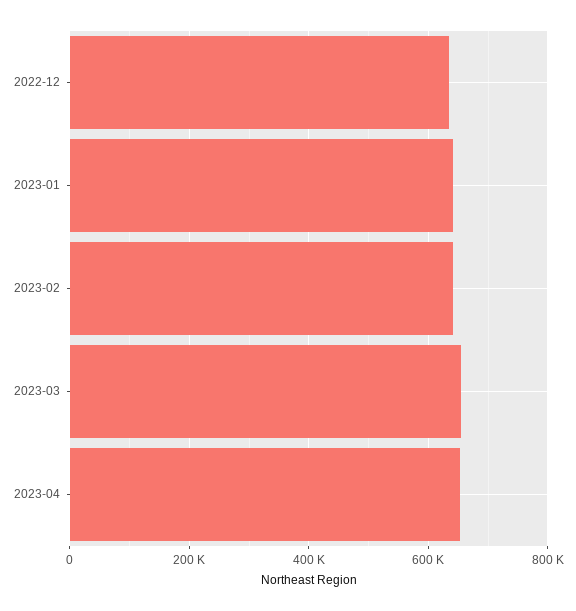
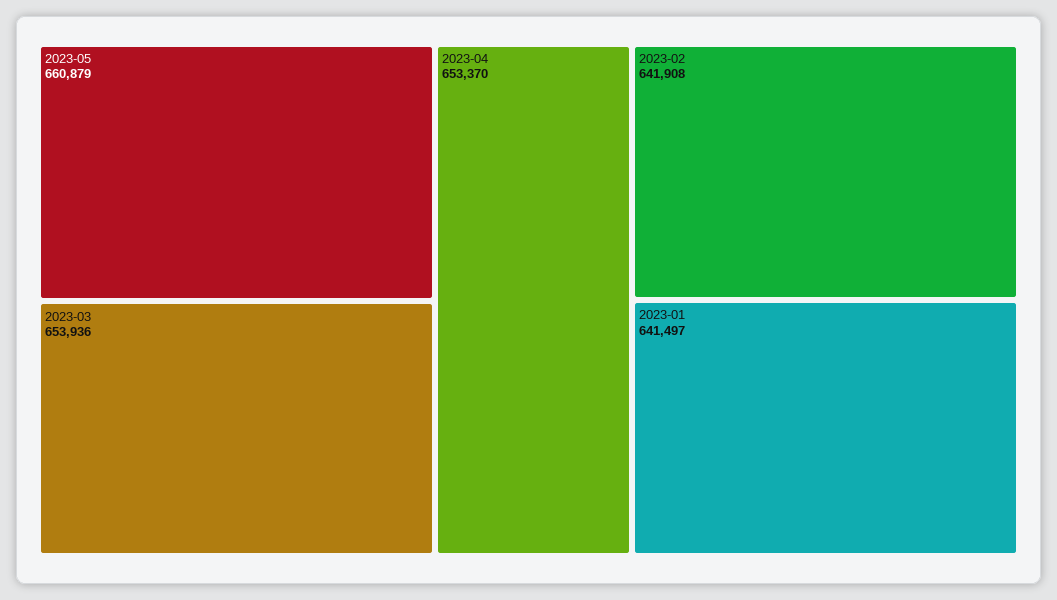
2022-12: 640000 -> none
2023-05: none -> 660879

